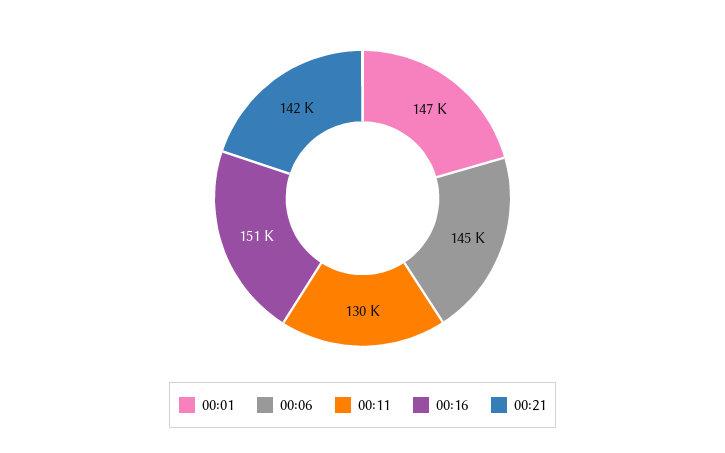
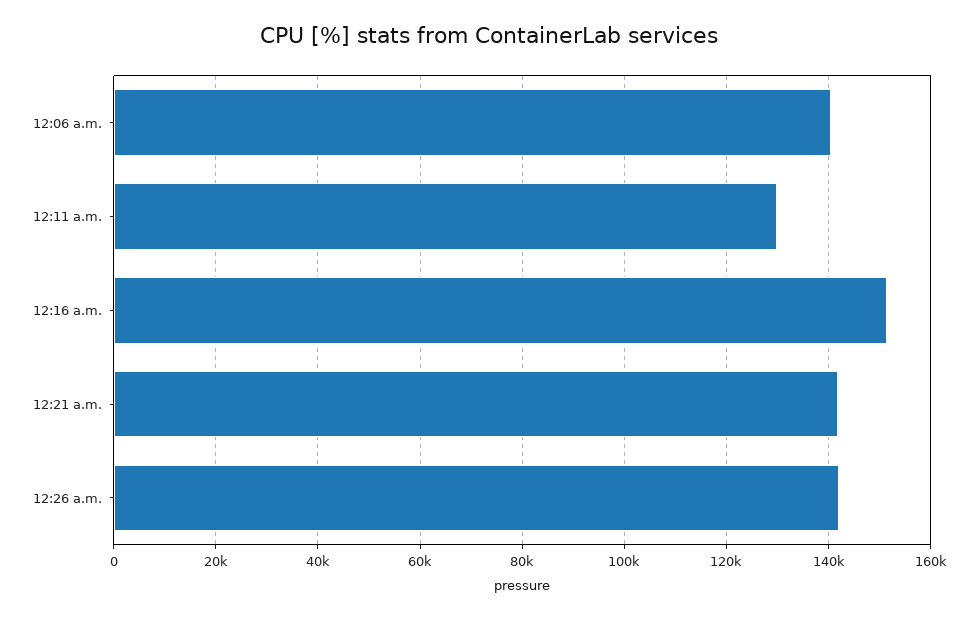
00:01: 147000 -> none
00:06: 145000 -> 140000
12:26 a.m.: none -> 142000

